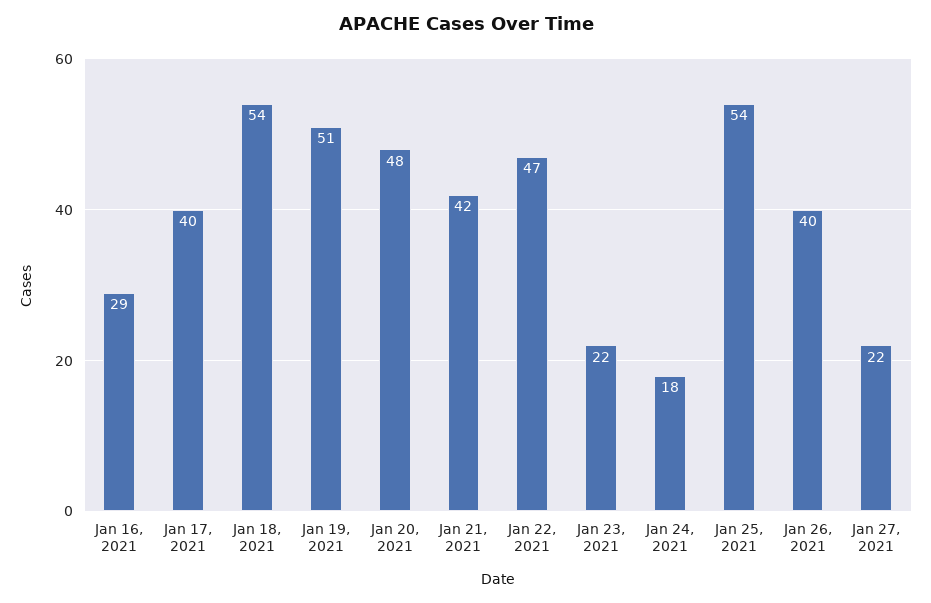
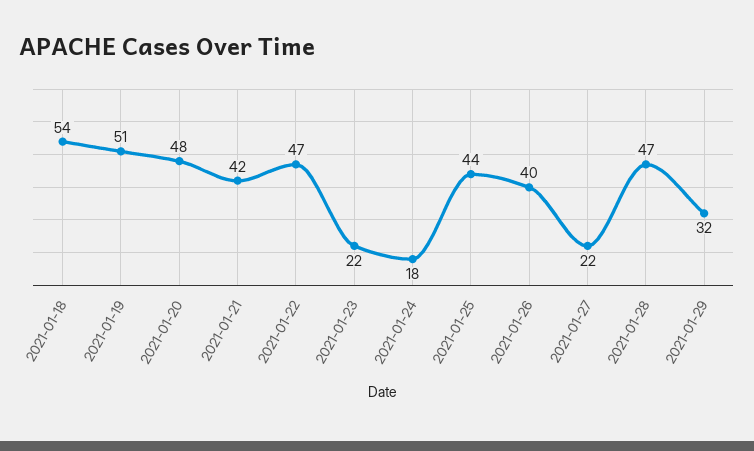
Jan 16, 2021: 29 -> none
Jan 17, 2021: 40 -> none
Jan 25, 2021: 54 -> 44
2021-01-28: none -> 47
2021-01-29: none -> 32

